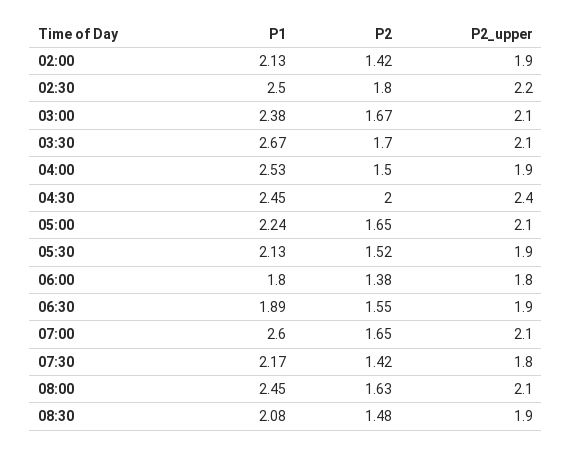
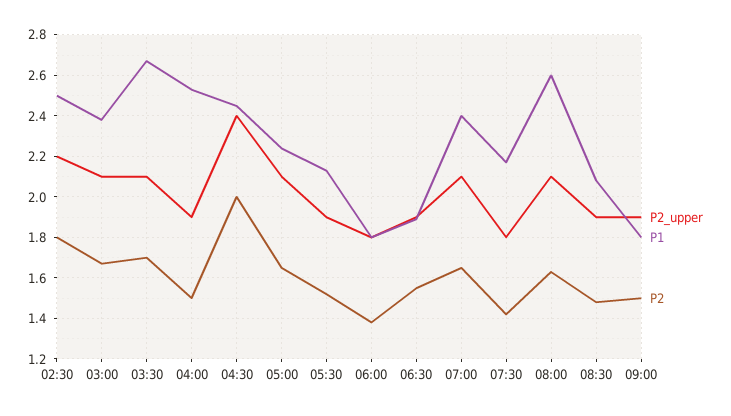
P1, 02:00: 2.13 -> none
P2, 02:00: 1.42 -> none
P2_upper, 02:00: 1.9 -> none
P1, 07:00: 2.6 -> 2.4
P1, 08:00: 2.45 -> 2.6
P2_upper, 09:00: none -> 1.9
P1, 09:00: none -> 1.8
P2, 09:00: none -> 1.5

